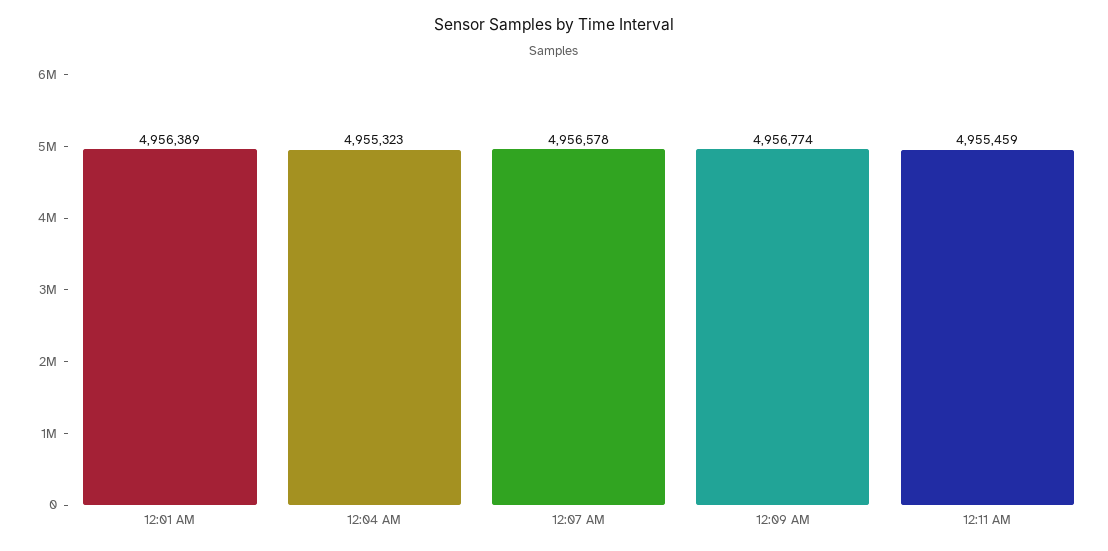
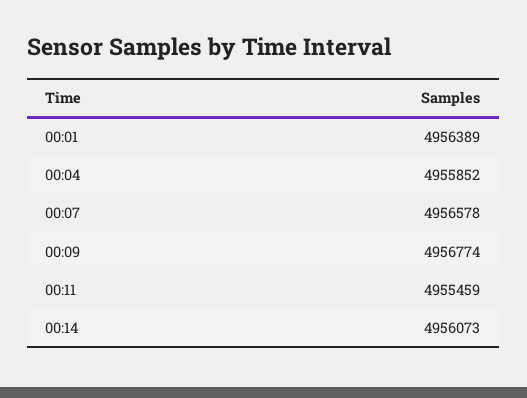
12:04 AM: 4955323 -> 4955852
00:14: none -> 4956073

